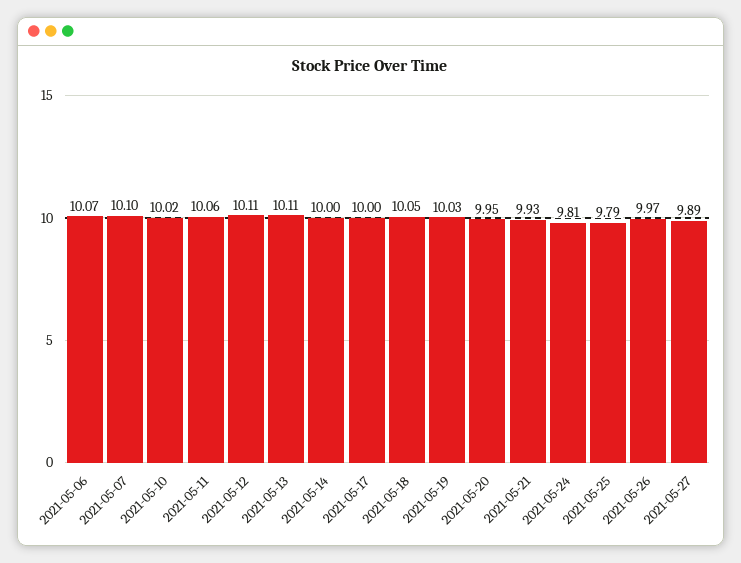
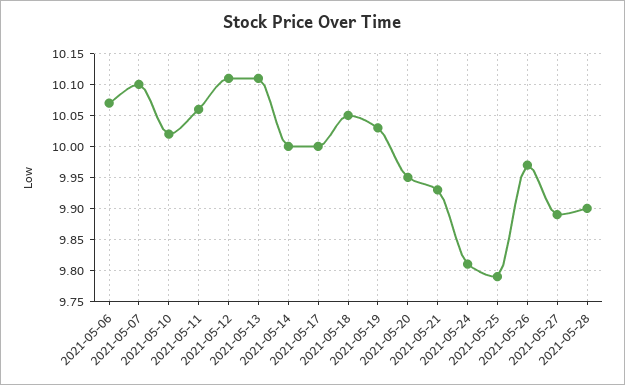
2021-05-28: none -> 9.9

